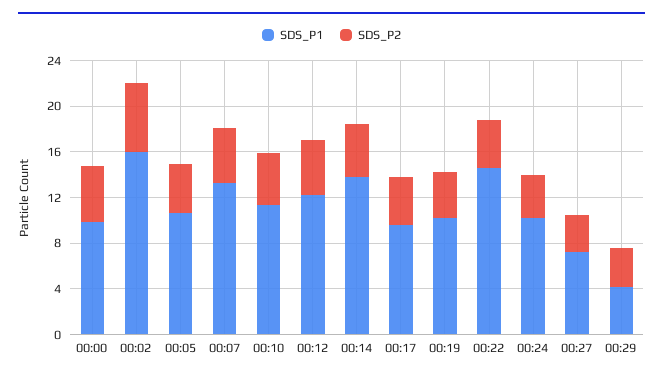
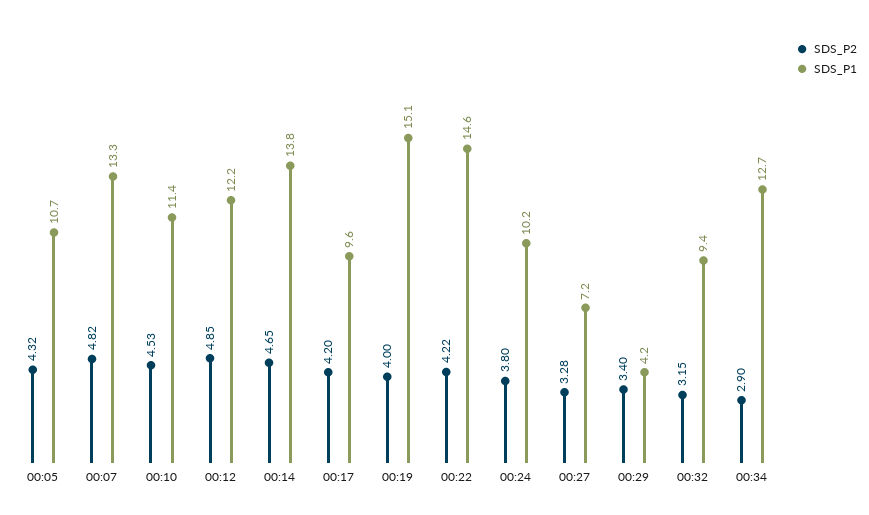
SDS_P1, 00:00: 10 -> none
SDS_P2, 00:00: 5 -> none
SDS_P1, 00:02: 16 -> none
SDS_P2, 00:02: 6 -> none
SDS_P1, 00:19: 10 -> 15.1
SDS_P2, 00:32: none -> 3.15
SDS_P1, 00:32: none -> 9.4
SDS_P2, 00:34: none -> 2.9
SDS_P1, 00:34: none -> 12.7

